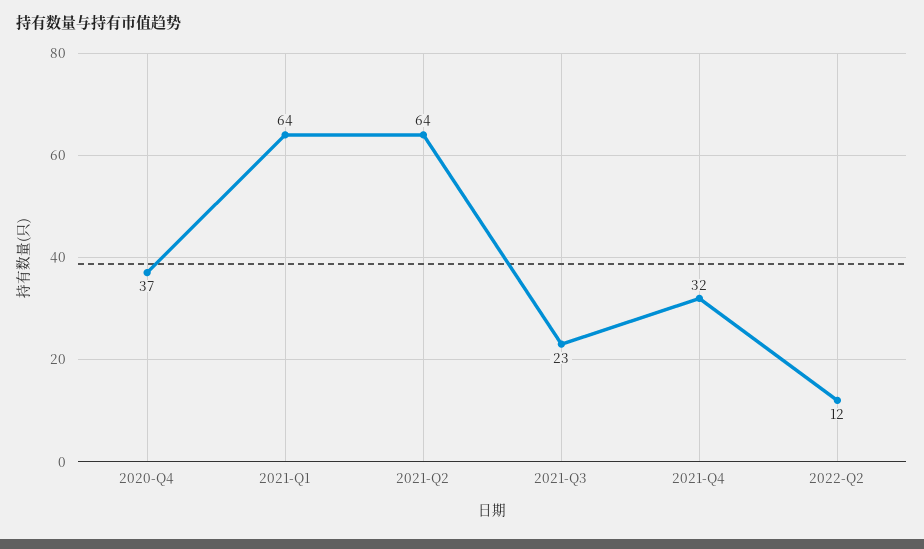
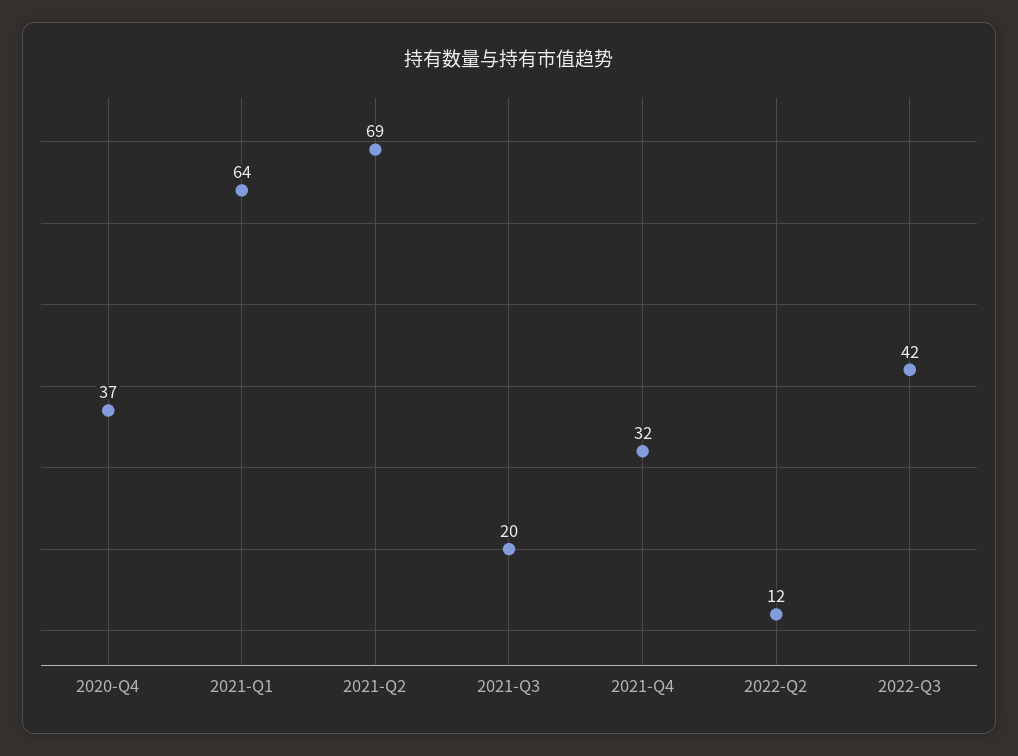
2021-Q2: 64 -> 69
2021-Q3: 23 -> 20
2022-Q3: none -> 42

